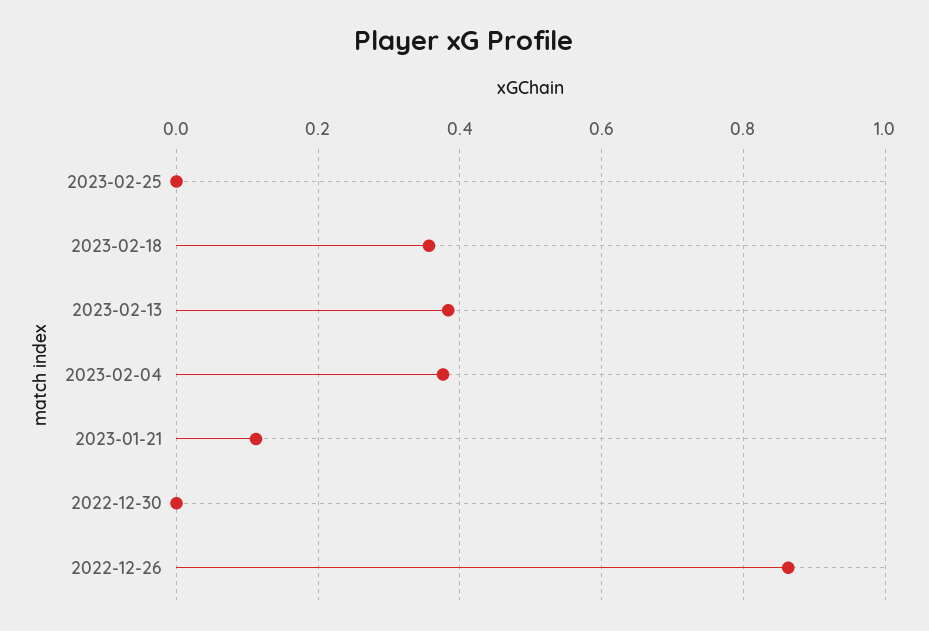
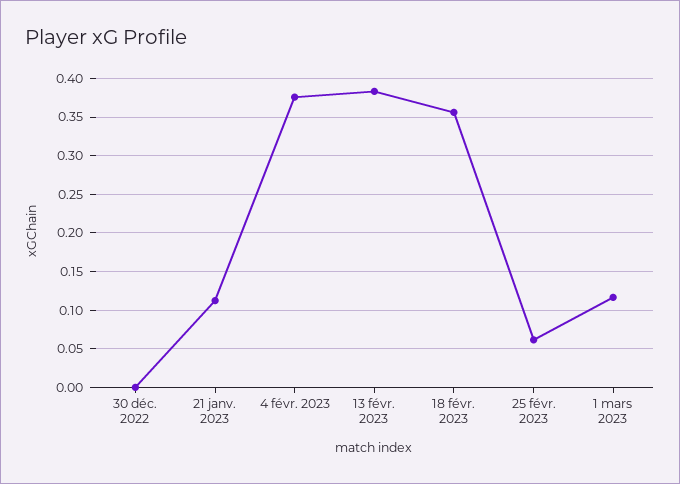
2023-02-25: 0 -> 0.06
2022-12-26: 0.86 -> none
1 mars 2023: none -> 0.12

